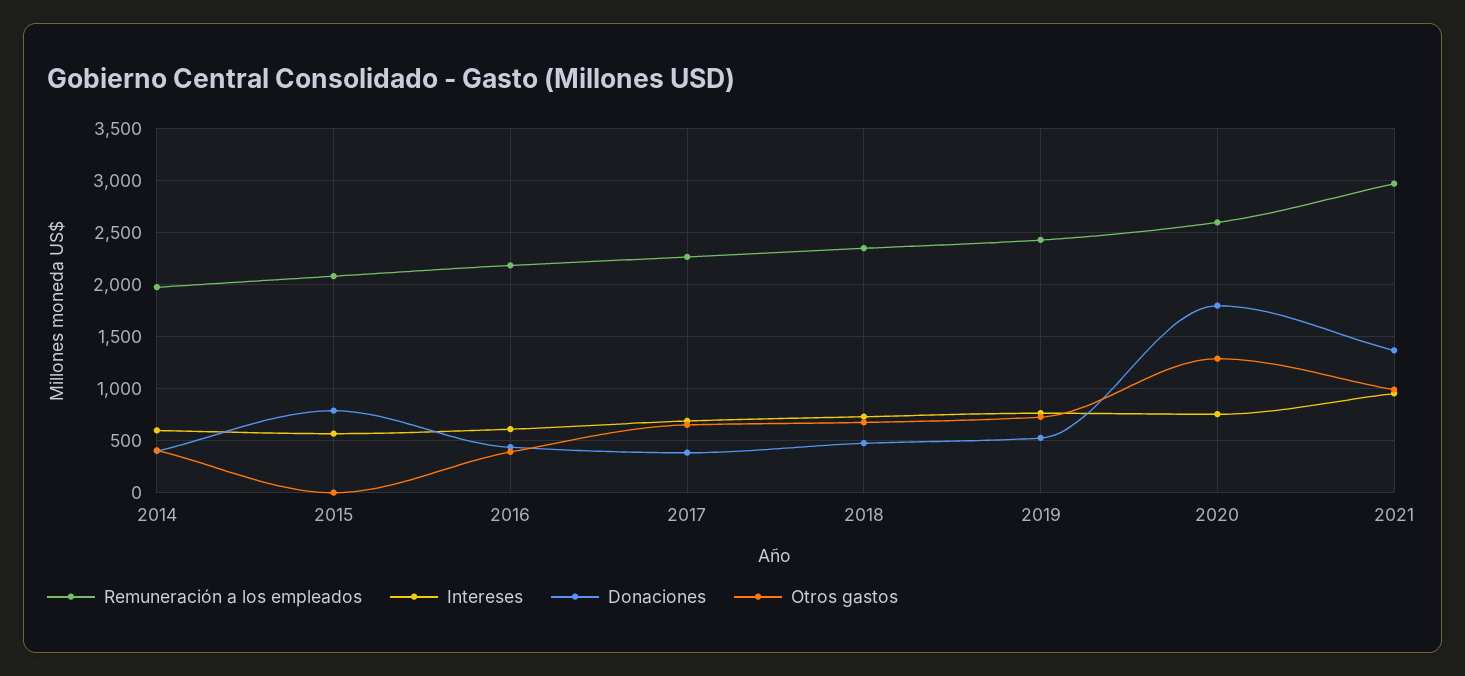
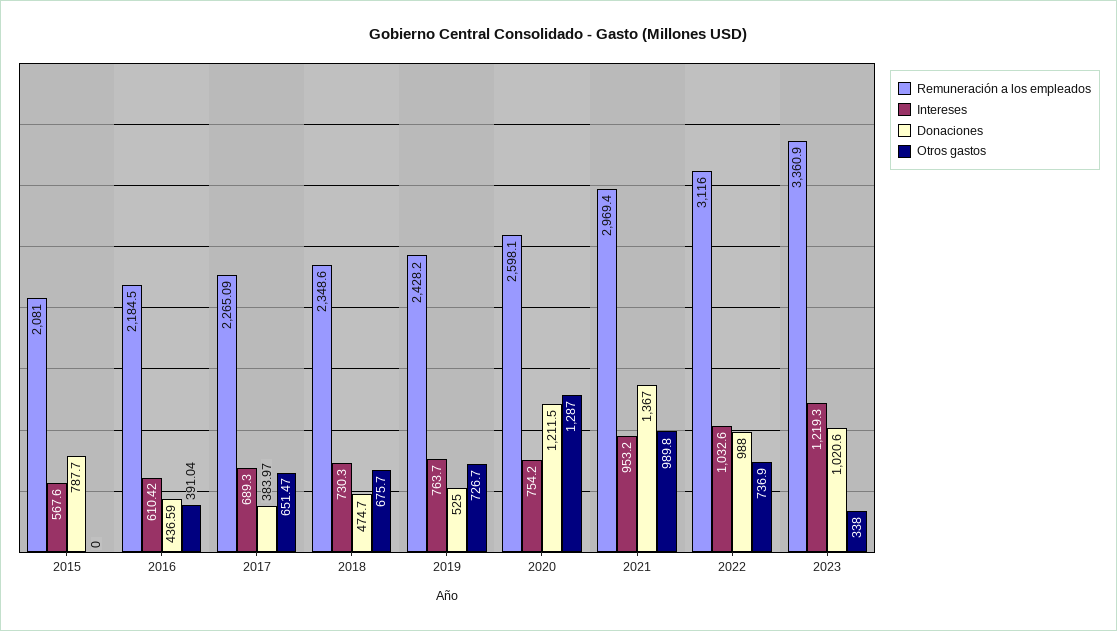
Remuneración a los empleados, 2014: 2000 -> none
Intereses, 2014: 600 -> none
Donaciones, 2014: 400 -> none
Otros gastos, 2014: 400 -> none
Donaciones, 2020: 1800 -> 1211.5
Remuneración a los empleados, 2022: none -> 3116
Intereses, 2022: none -> 1032.6
Donaciones, 2022: none -> 988
Otros gastos, 2022: none -> 736.9
Remuneración a los empleados, 2023: none -> 3360.9
Intereses, 2023: none -> 1219.3
Donaciones, 2023: none -> 1020.6
Otros gastos, 2023: none -> 338

